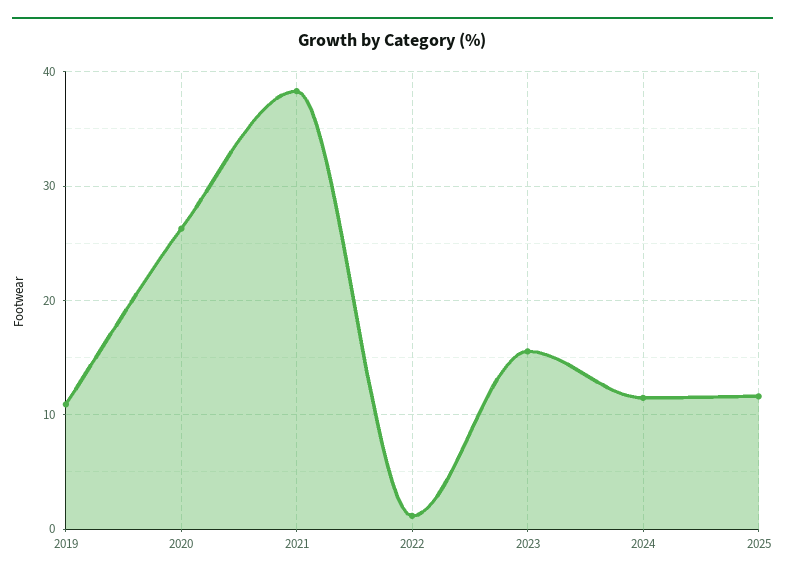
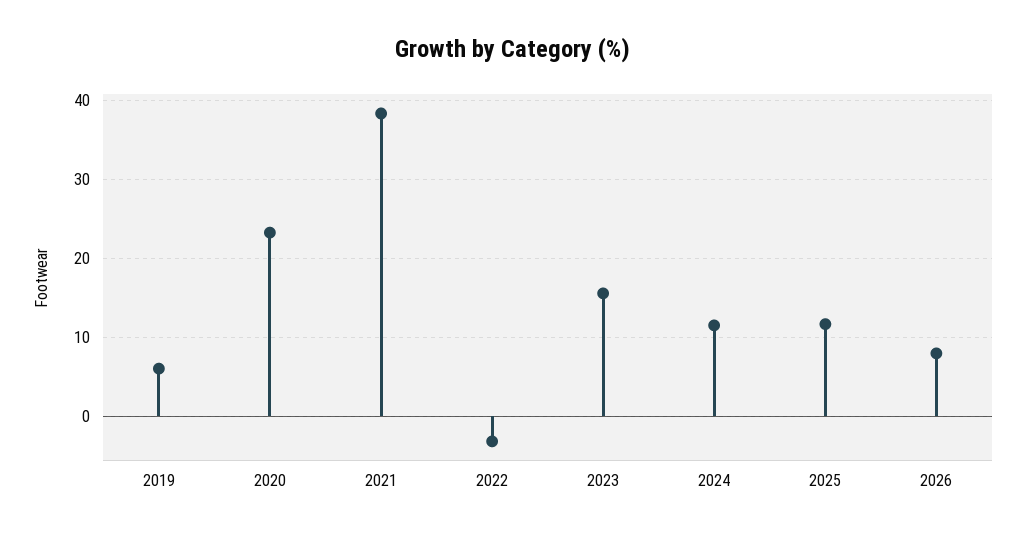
2019: 11 -> 6
2020: 26 -> 23
2022: 1 -> -3
2026: none -> 8

